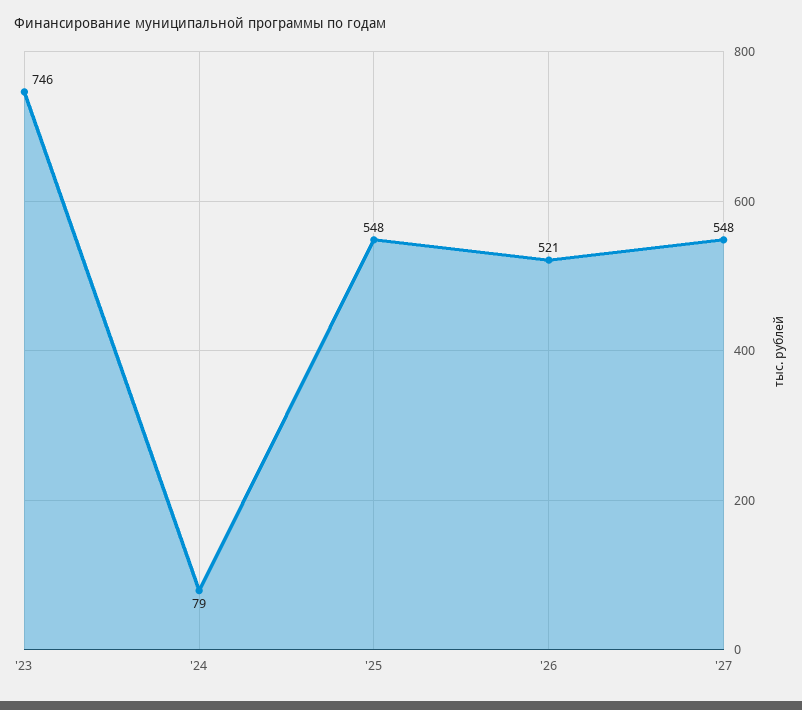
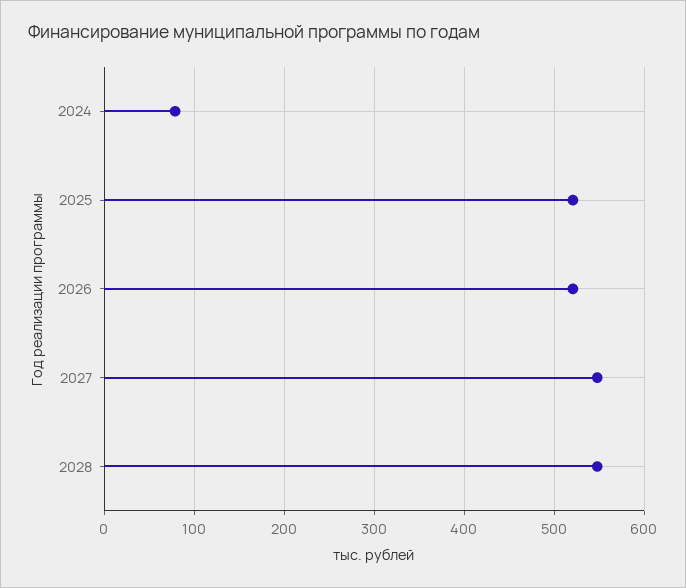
'23: 746 -> none
'25: 548 -> 520
2028: none -> 550

